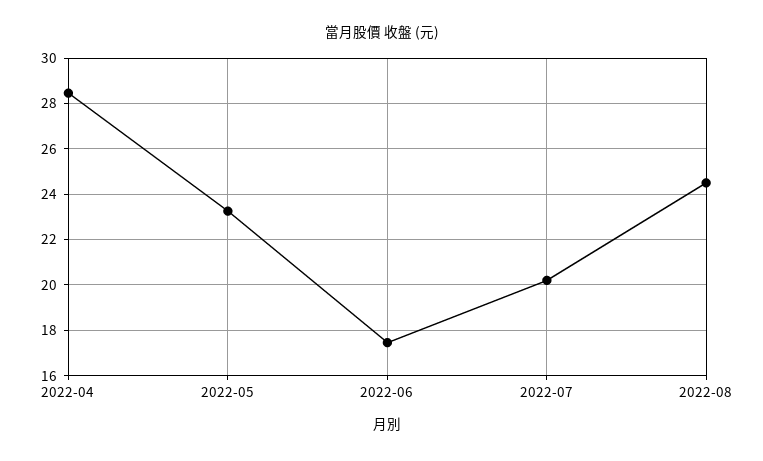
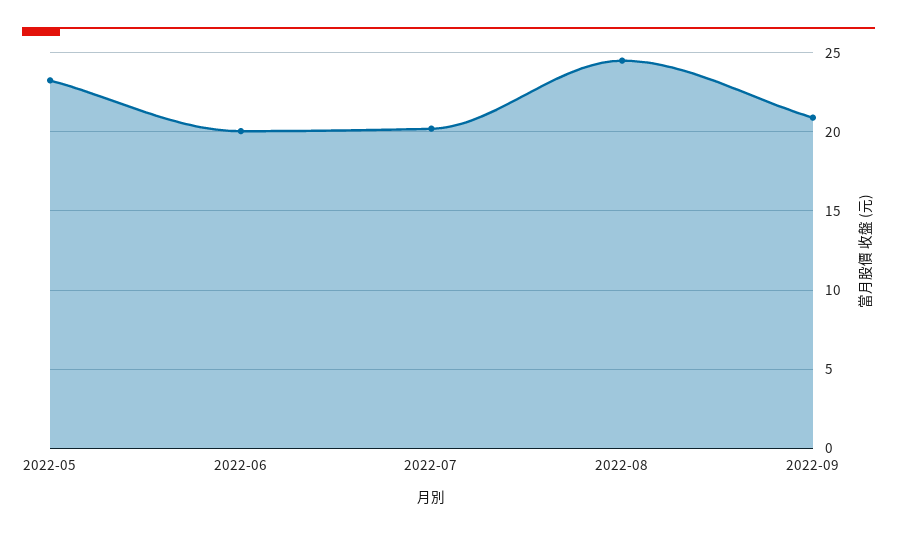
2022-04: 28.5 -> none
2022-06: 17.5 -> 20
2022-09: none -> 21

